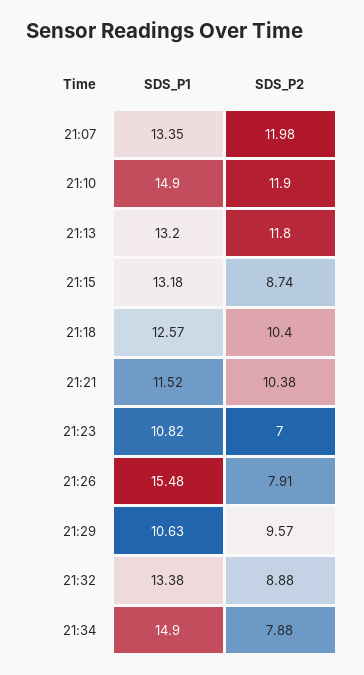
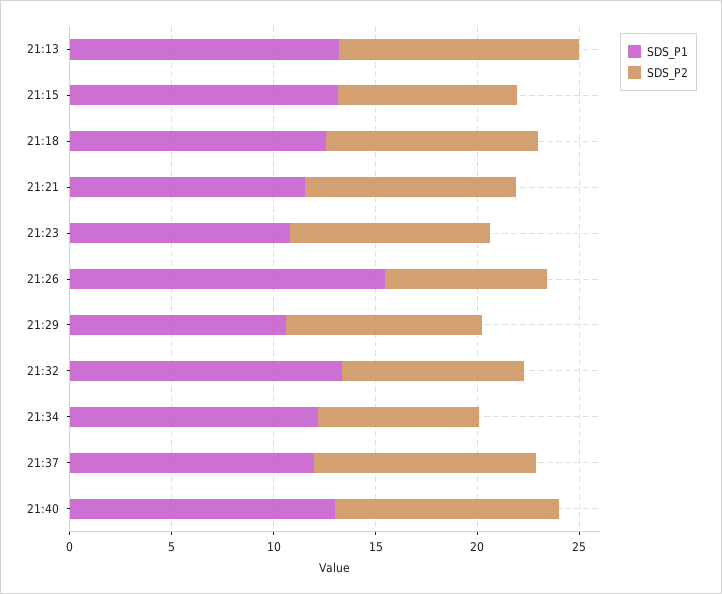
SDS_P1, 21:07: 13.35 -> none
SDS_P2, 21:07: 11.98 -> none
SDS_P1, 21:10: 14.9 -> none
SDS_P2, 21:10: 11.9 -> none
SDS_P2, 21:23: 7 -> 10
SDS_P1, 21:34: 14.9 -> 12
SDS_P1, 21:37: none -> 12
SDS_P2, 21:37: none -> 11
SDS_P1, 21:40: none -> 13
SDS_P2, 21:40: none -> 11

